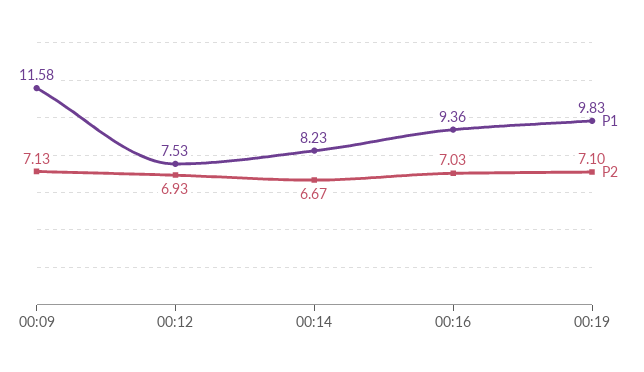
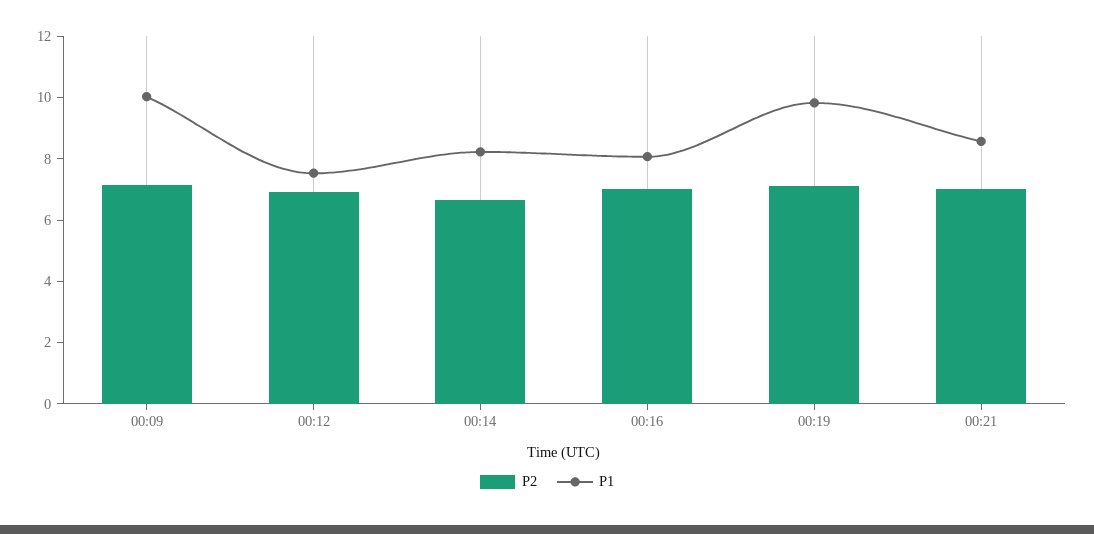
P1, 00:09: 11.58 -> 10
P1, 00:16: 9.36 -> 8
P2, 00:21: none -> 7
P1, 00:21: none -> 8.5

